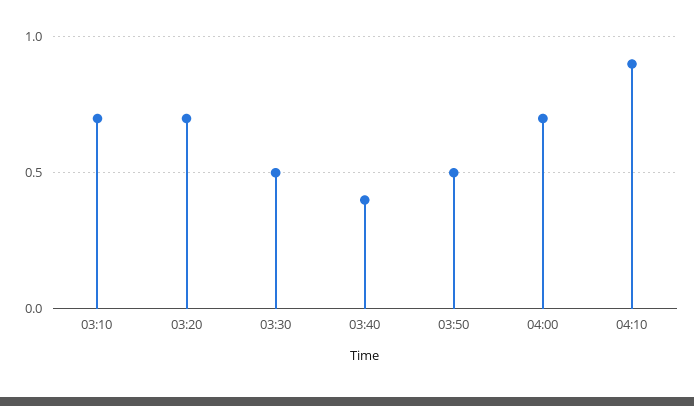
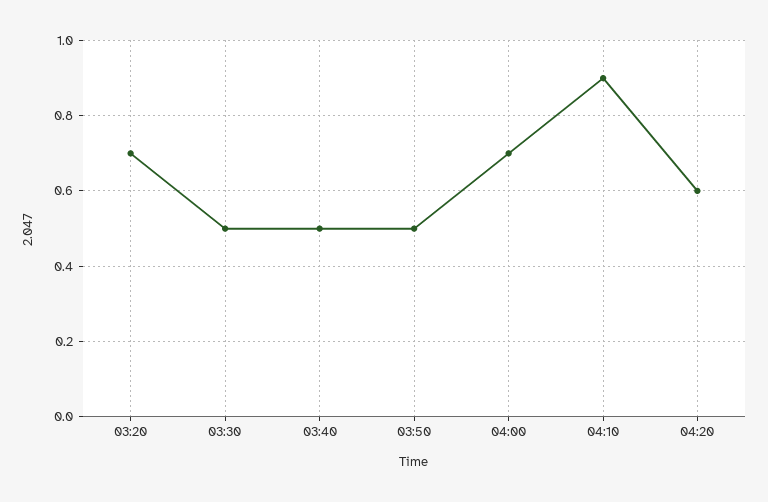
03:10: 0.7 -> none
03:40: 0.4 -> 0.5
04:20: none -> 0.6

